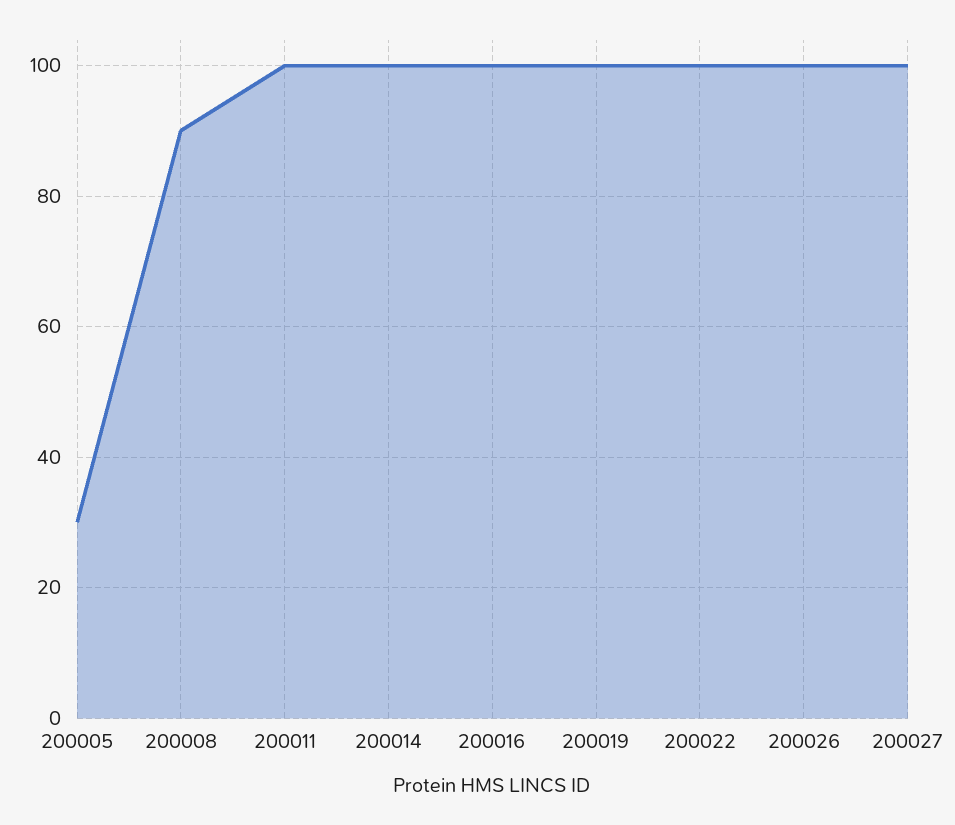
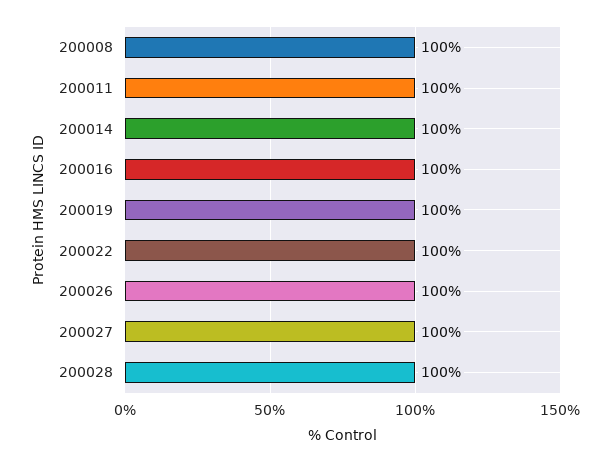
200005: 30 -> none
200008: 90 -> 100
200028: none -> 100

